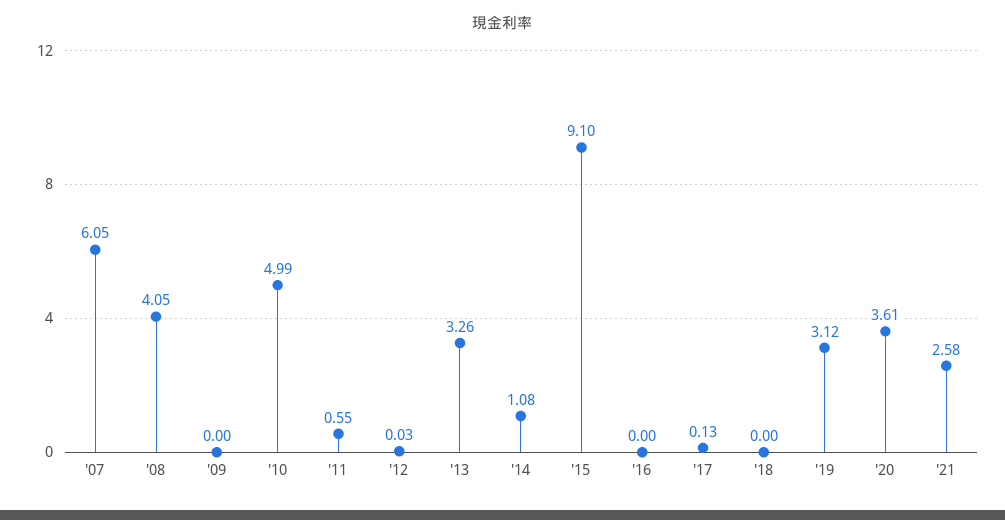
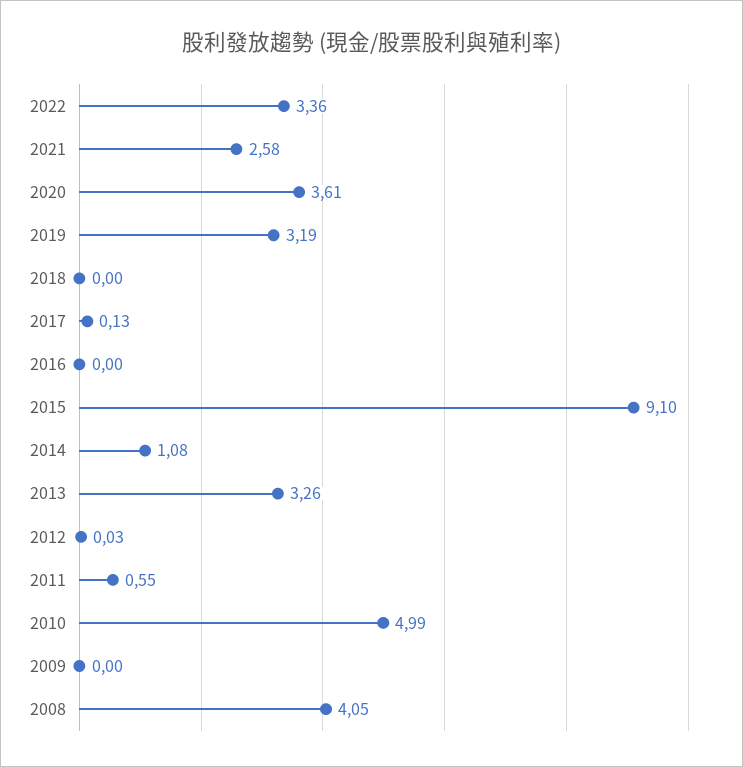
'07: 6.05 -> none
'19: 3.12 -> 3.19
2022: none -> 3.36

